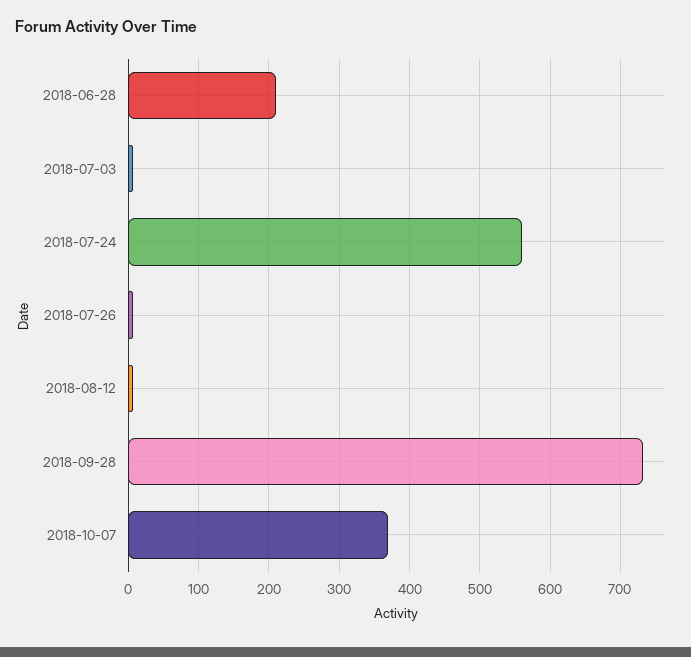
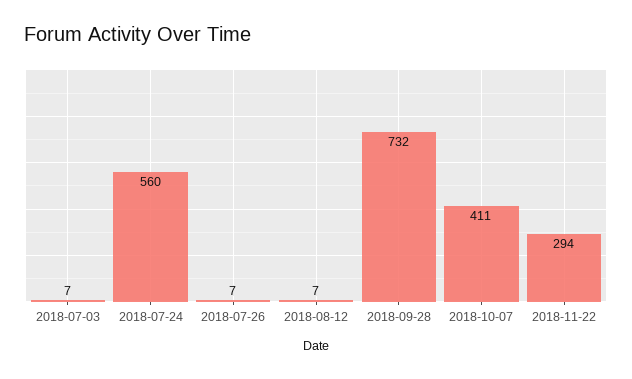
2018-06-28: 210 -> none
2018-10-07: 370 -> 411
2018-11-22: none -> 294

